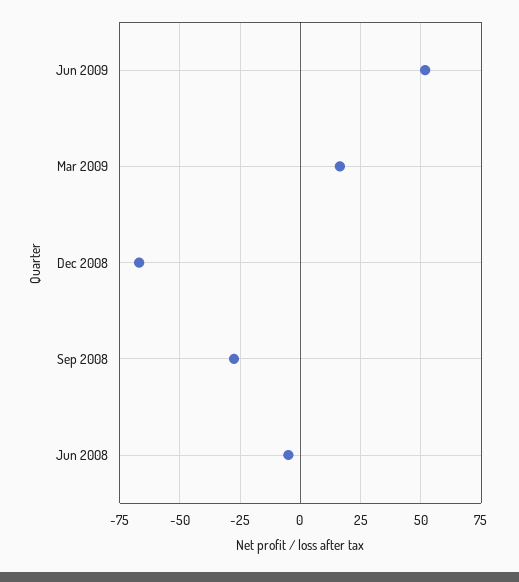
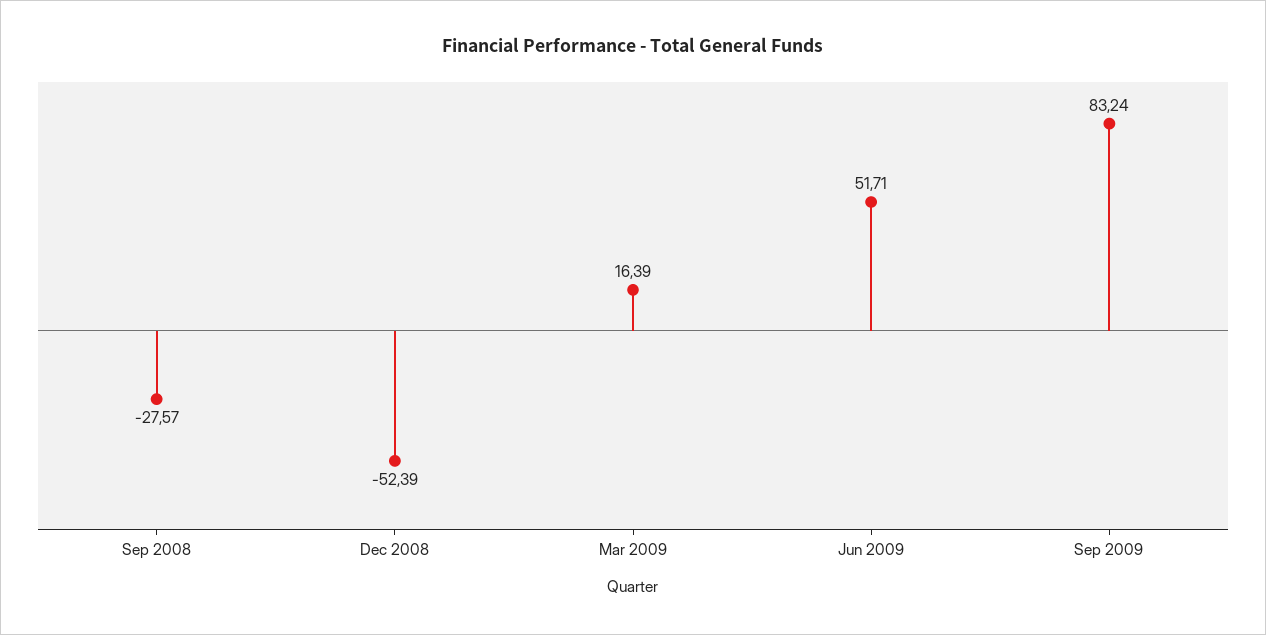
Dec 2008: -67.5 -> -52.39
Jun 2008: -5 -> none
Sep 2009: none -> 83.24

